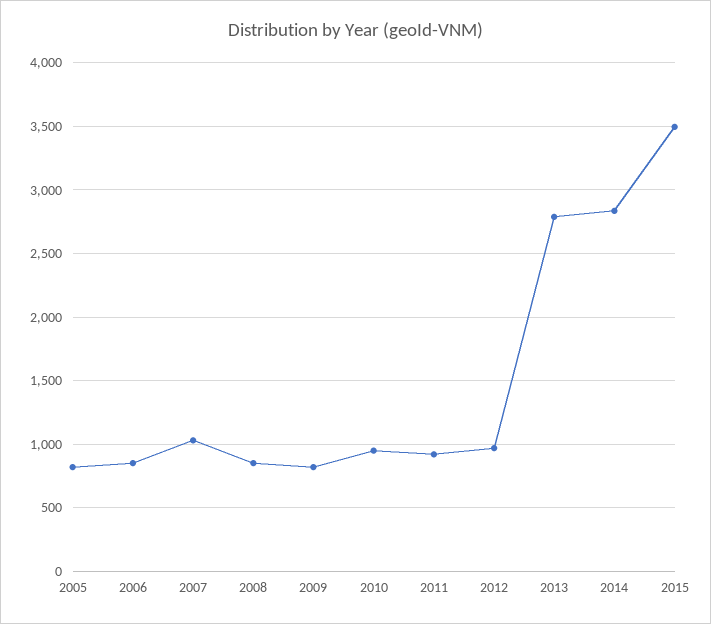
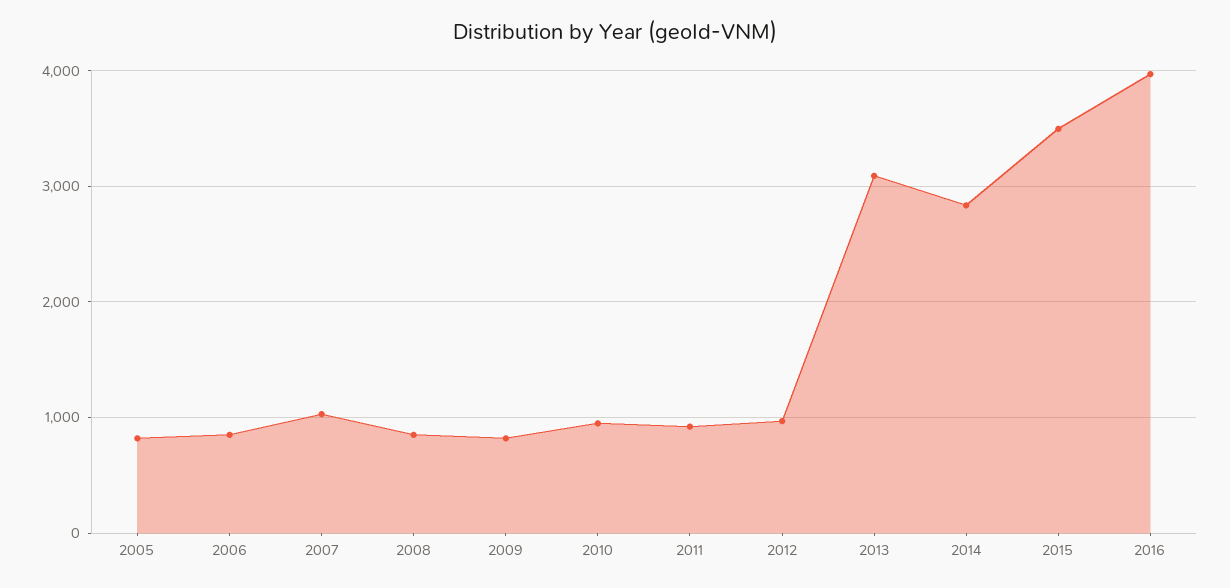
2013: 2800 -> 3100
2016: none -> 4000

